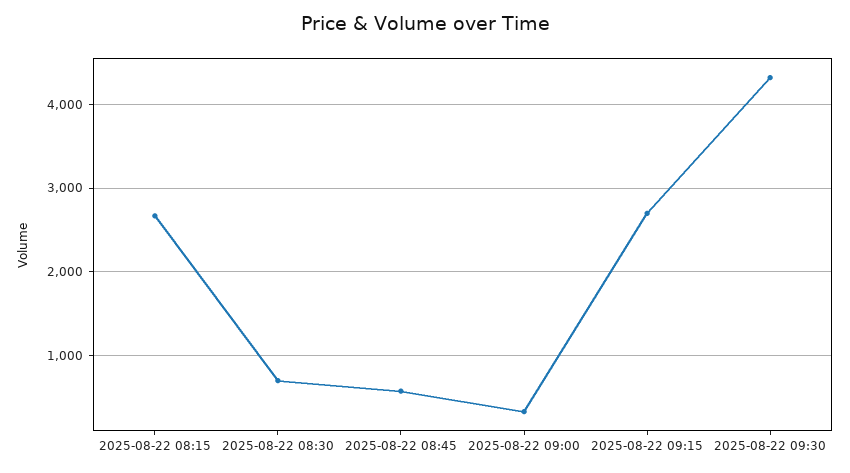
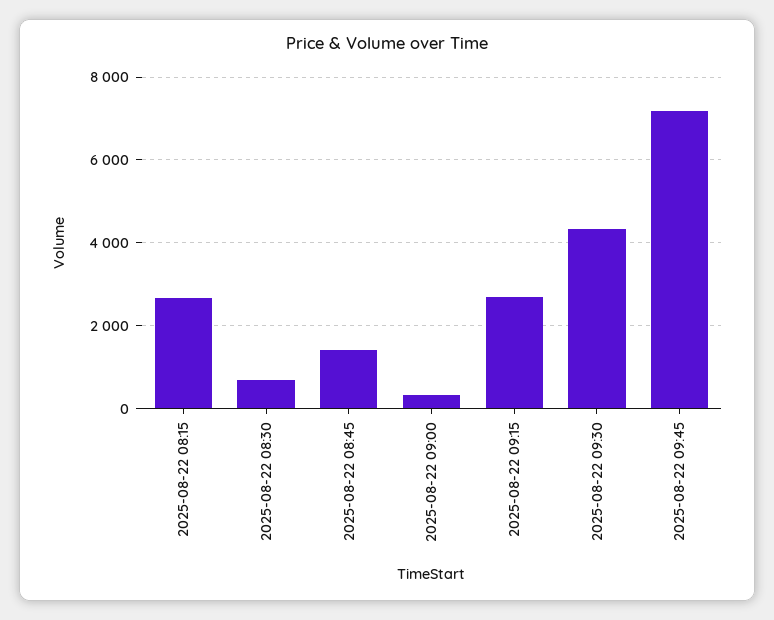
2025-08-22 08:45: 600 -> 1400
2025-08-22 09:45: none -> 7200

